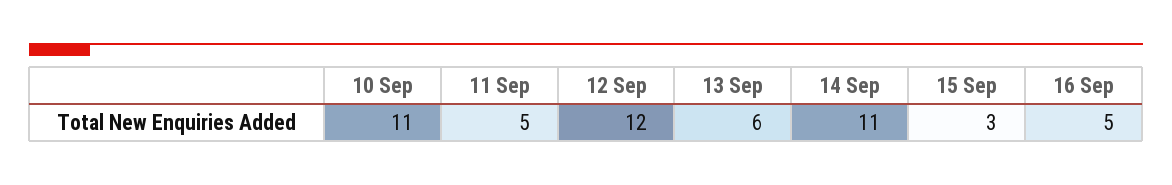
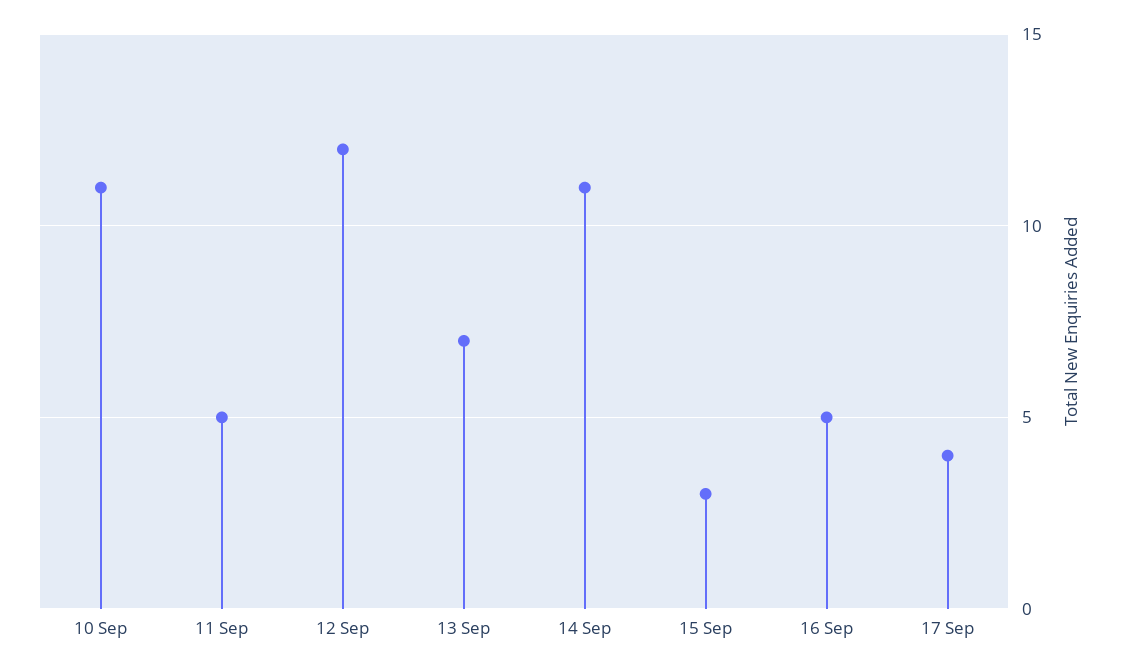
13 Sep: 6 -> 7
17 Sep: none -> 4

